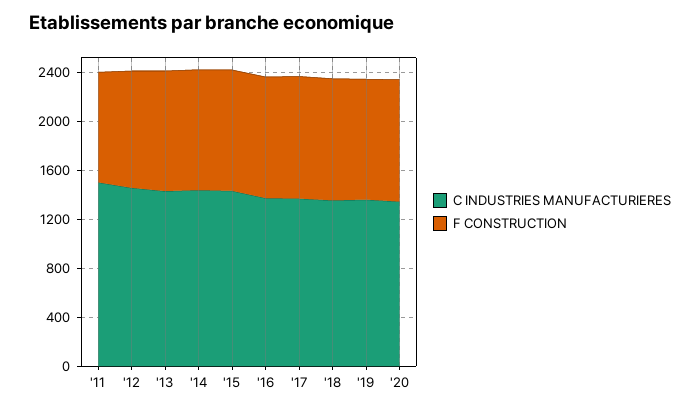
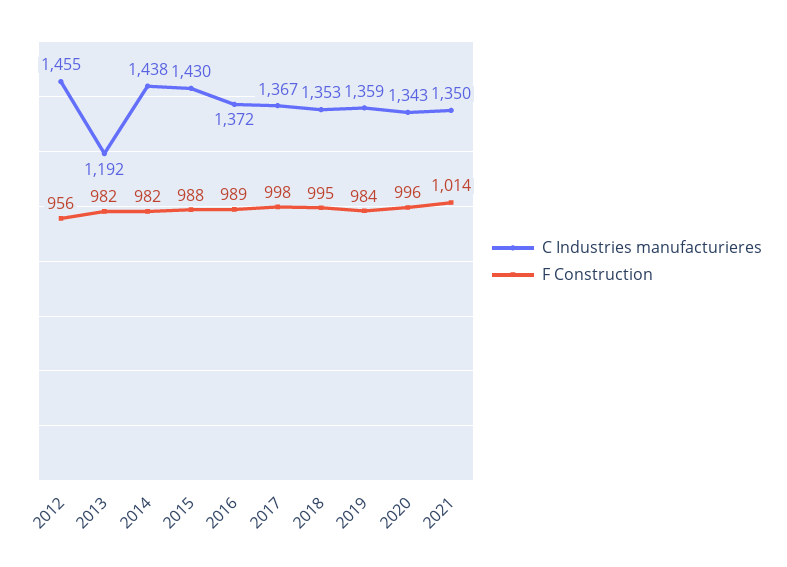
C INDUSTRIES MANUFACTURIERES, '11: 1500 -> none
F CONSTRUCTION, '11: 900 -> none
C INDUSTRIES MANUFACTURIERES, '13: 1400 -> 1192
C INDUSTRIES MANUFACTURIERES, 2021: none -> 1350
F CONSTRUCTION, 2021: none -> 1014

